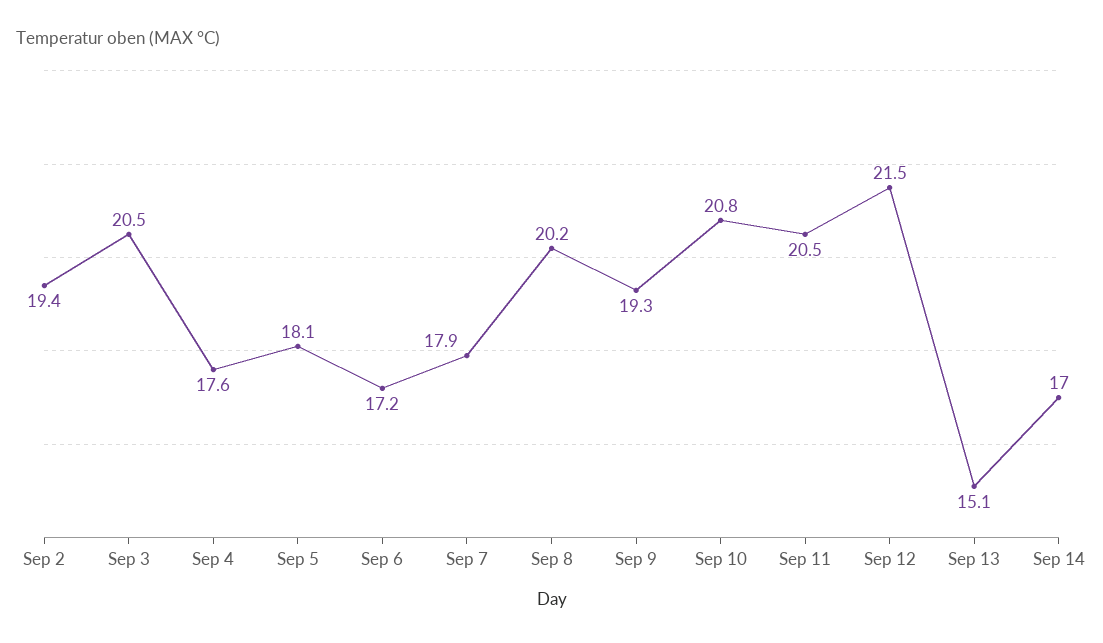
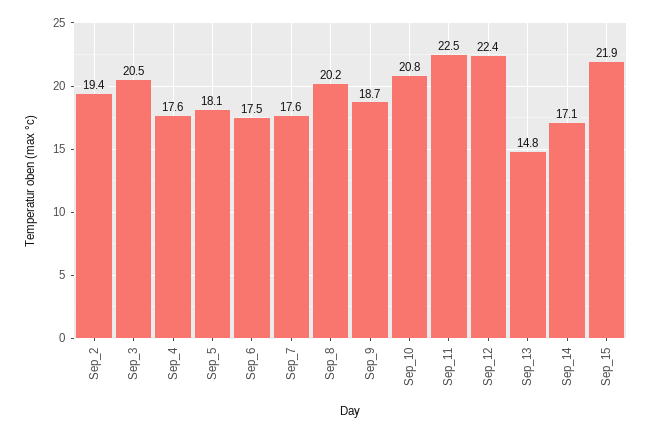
Sep 6: 17.2 -> 17.5
Sep 7: 17.9 -> 17.6
Sep 9: 19.3 -> 18.7
Sep 11: 20.5 -> 22.5
Sep 12: 21.5 -> 22.4
Sep 13: 15.1 -> 14.8
Sep 14: 17 -> 17.1
Sep_15: none -> 21.9

